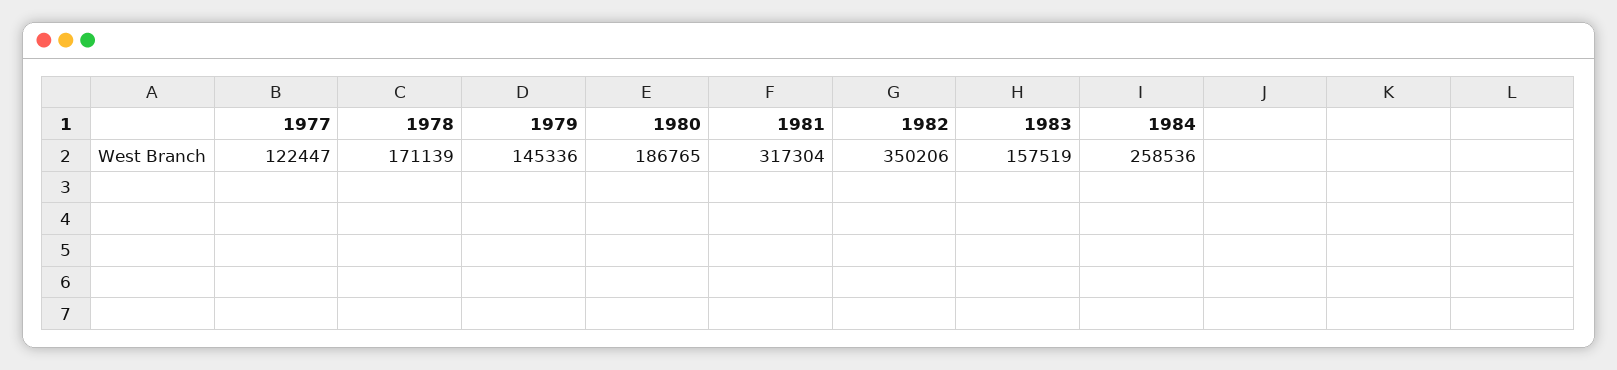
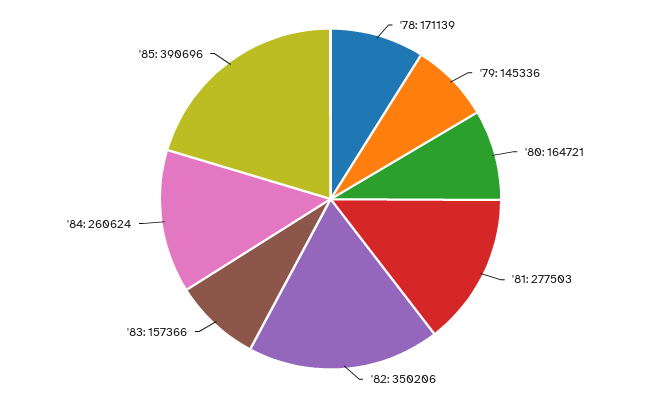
1977: 122447 -> none
1980: 186765 -> 164721
1981: 317304 -> 277503
1983: 157519 -> 157366
1984: 258536 -> 260624
'85: none -> 390696

